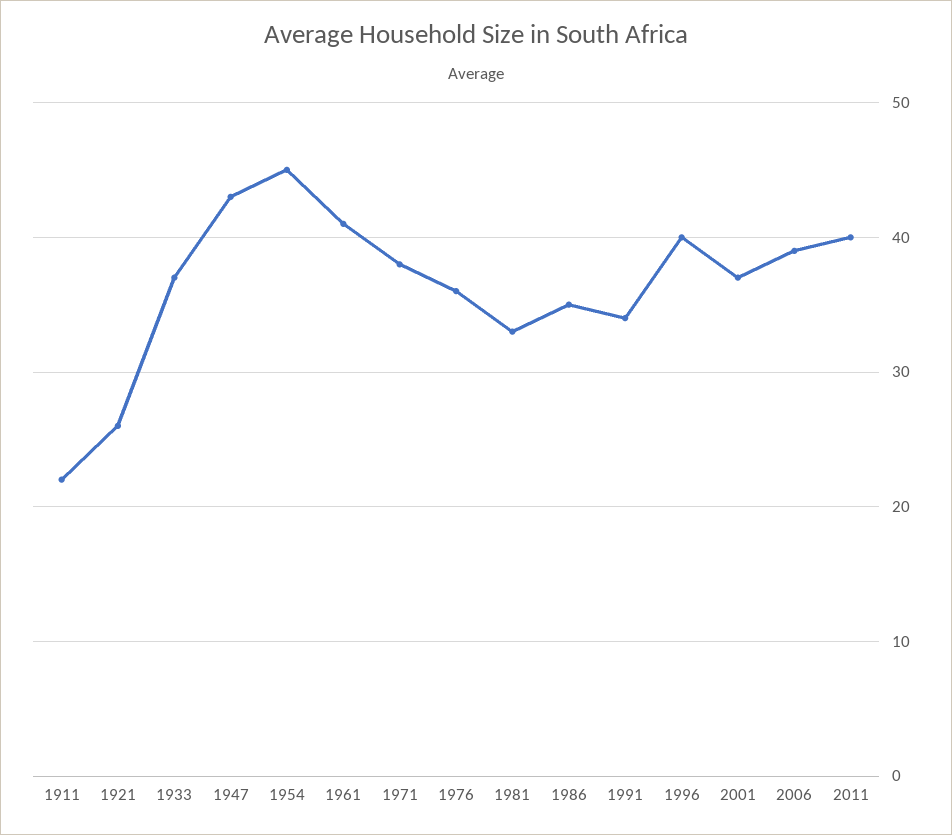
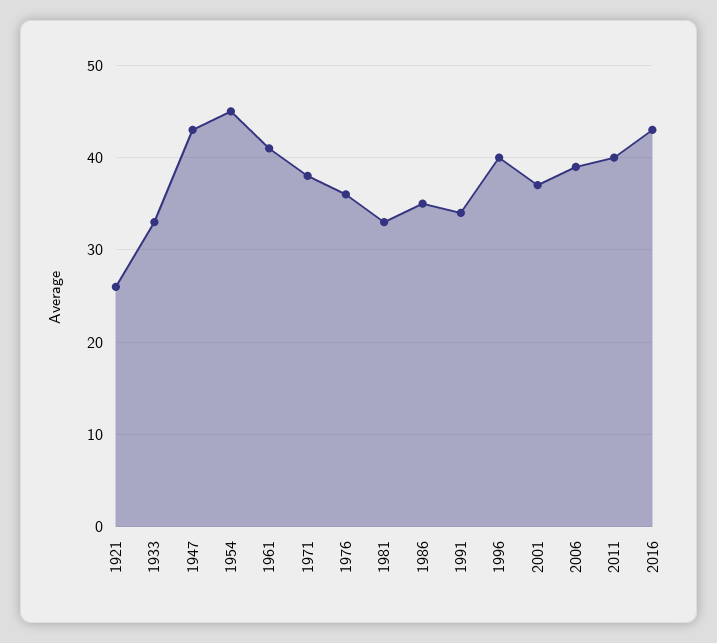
1911: 22 -> none
1933: 37 -> 33
2016: none -> 43

